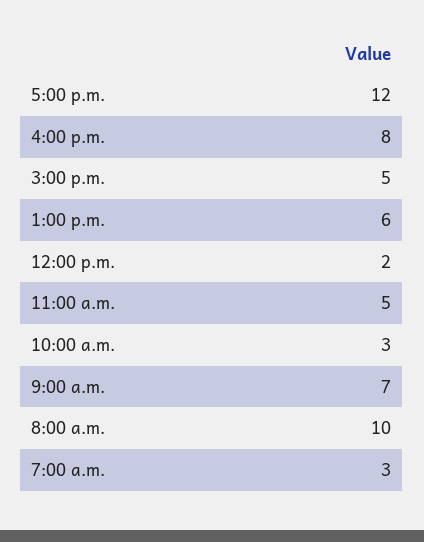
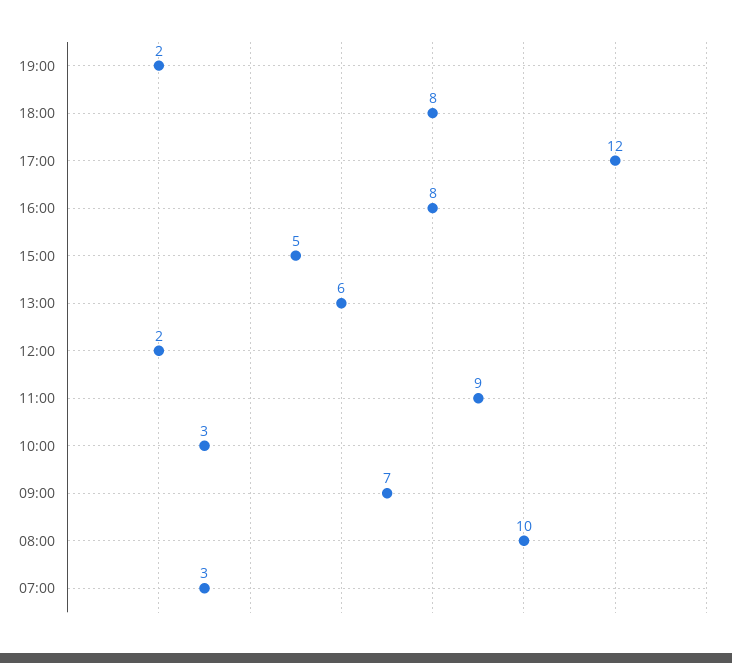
11:00 a.m.: 5 -> 9
19:00: none -> 2
18:00: none -> 8

